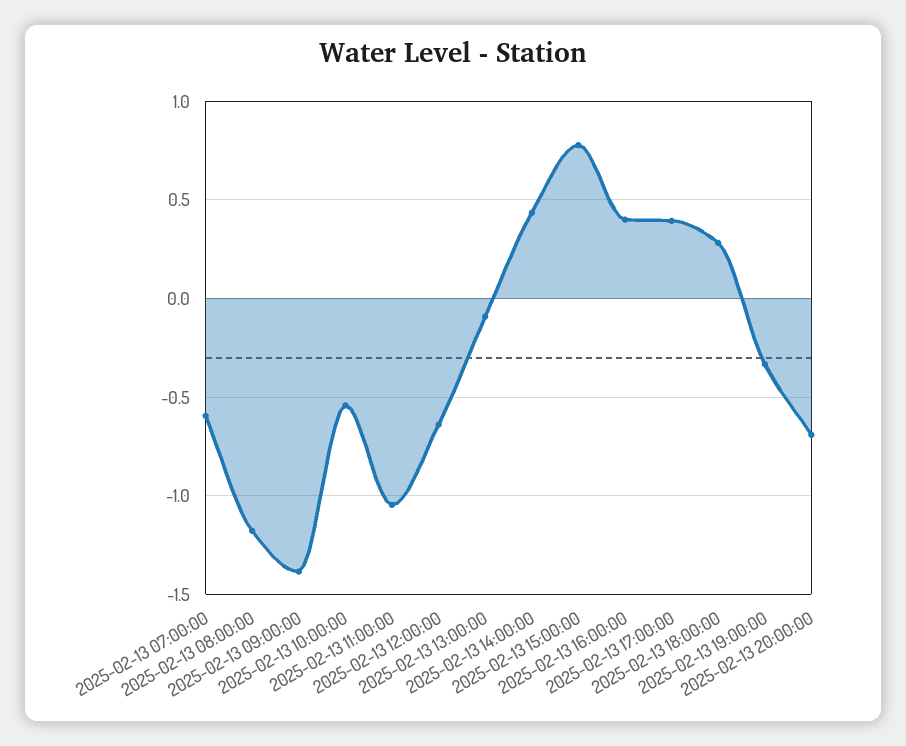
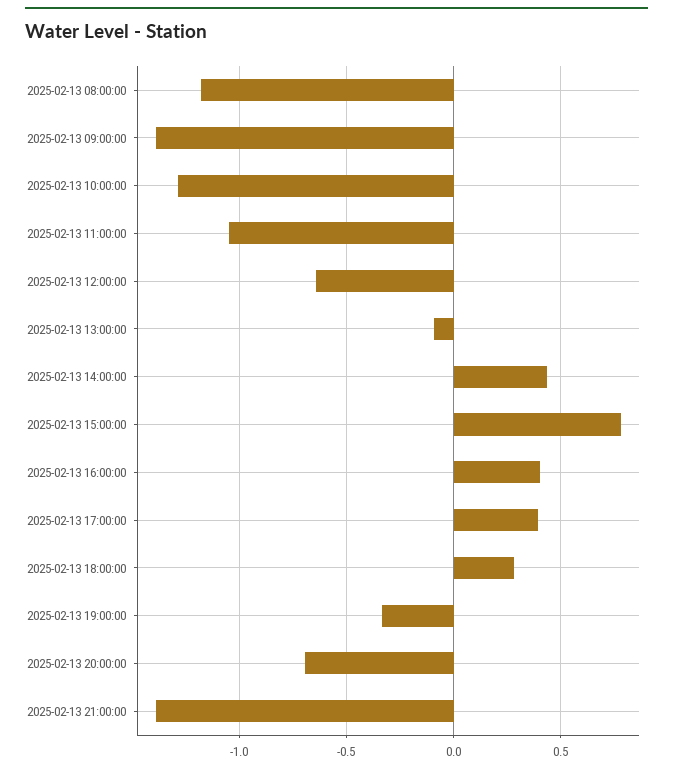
2025-02-13 07:00:00: -0.6 -> none
2025-02-13 10:00:00: -0.55 -> -1.3
2025-02-13 21:00:00: none -> -1.4

